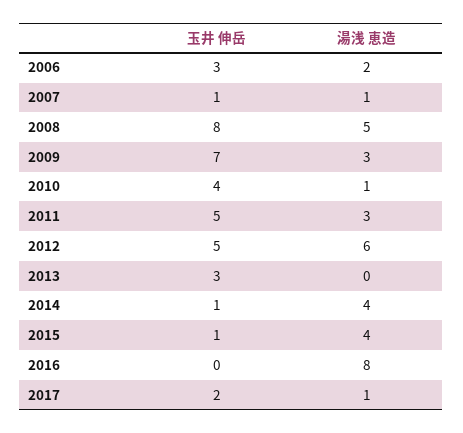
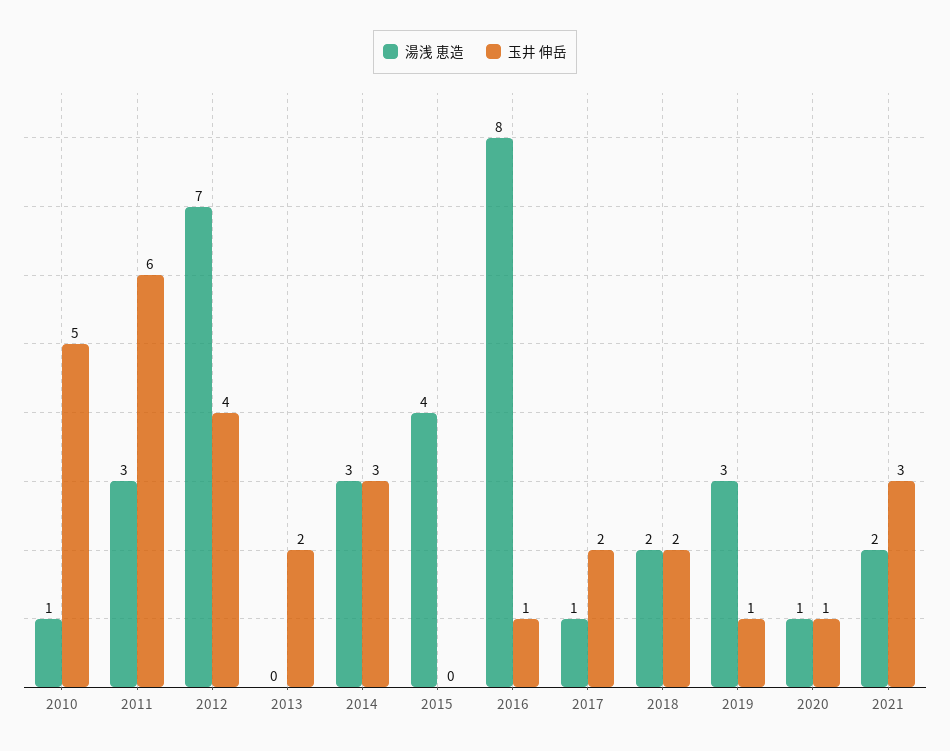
玉井 伸岳, 2006: 3 -> none
湯浅 恵造, 2006: 2 -> none
玉井 伸岳, 2007: 1 -> none
湯浅 恵造, 2007: 1 -> none
玉井 伸岳, 2008: 8 -> none
湯浅 恵造, 2008: 5 -> none
玉井 伸岳, 2009: 7 -> none
湯浅 恵造, 2009: 3 -> none
玉井 伸岳, 2010: 4 -> 5
玉井 伸岳, 2011: 5 -> 6
玉井 伸岳, 2012: 5 -> 4
湯浅 恵造, 2012: 6 -> 7
玉井 伸岳, 2013: 3 -> 2
玉井 伸岳, 2014: 1 -> 3
湯浅 恵造, 2014: 4 -> 3
玉井 伸岳, 2015: 1 -> 0
玉井 伸岳, 2016: 0 -> 1
湯浅 恵造, 2018: none -> 2
玉井 伸岳, 2018: none -> 2
湯浅 恵造, 2019: none -> 3
玉井 伸岳, 2019: none -> 1
湯浅 恵造, 2020: none -> 1
玉井 伸岳, 2020: none -> 1
湯浅 恵造, 2021: none -> 2
玉井 伸岳, 2021: none -> 3

